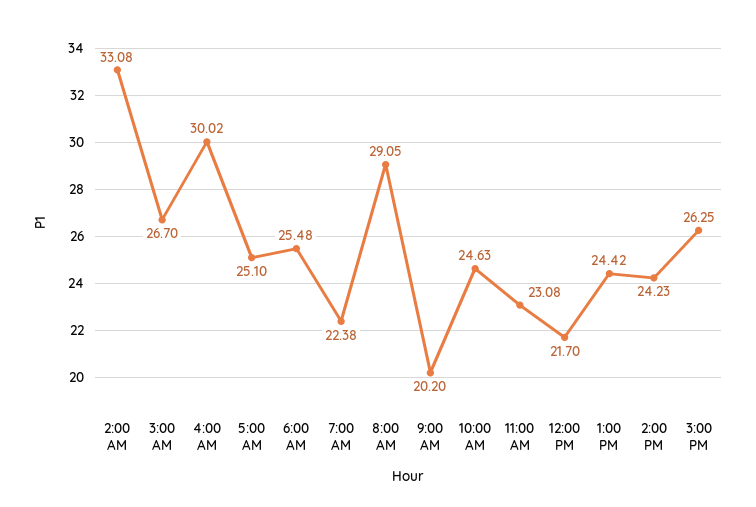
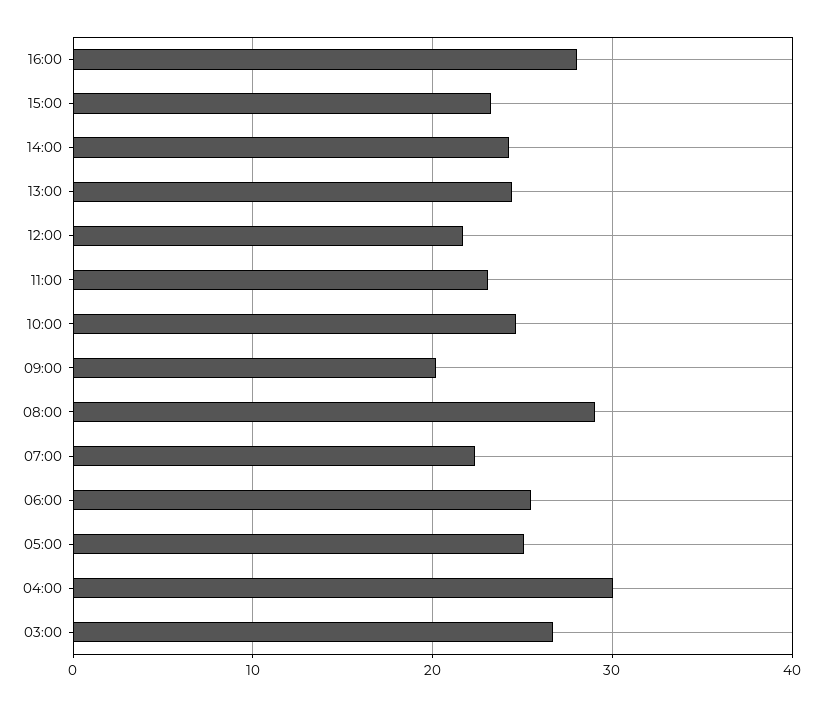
2:00 AM: 33.08 -> none
3:00 PM: 26.25 -> 23
16:00: none -> 28

